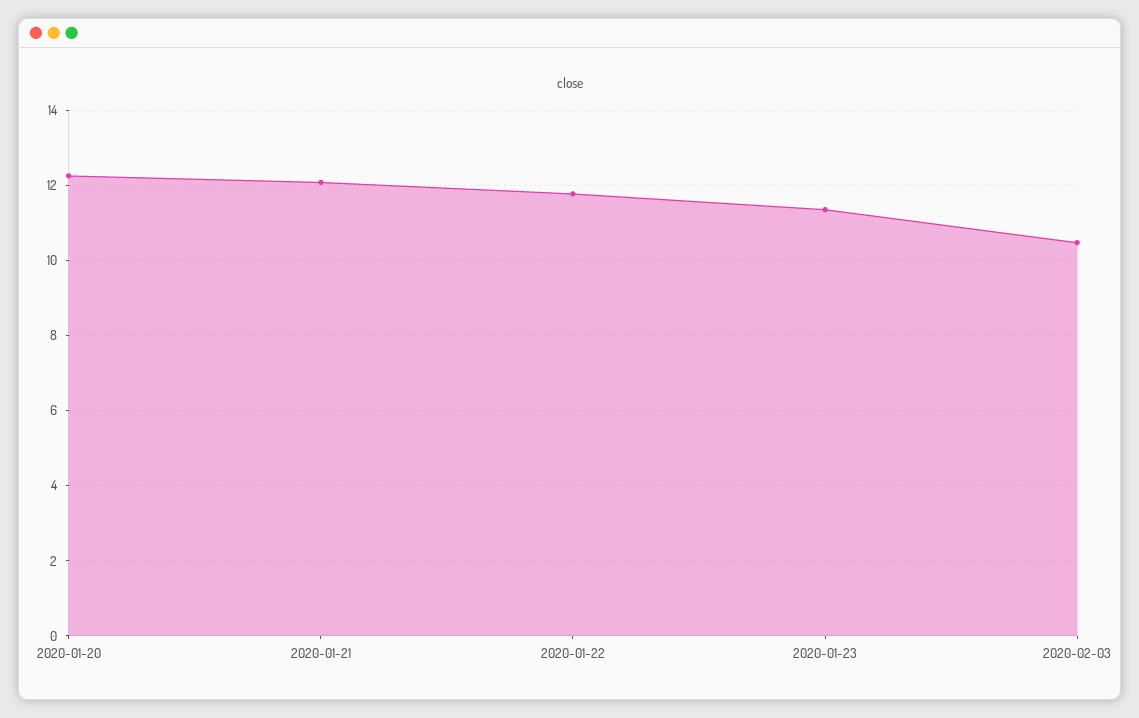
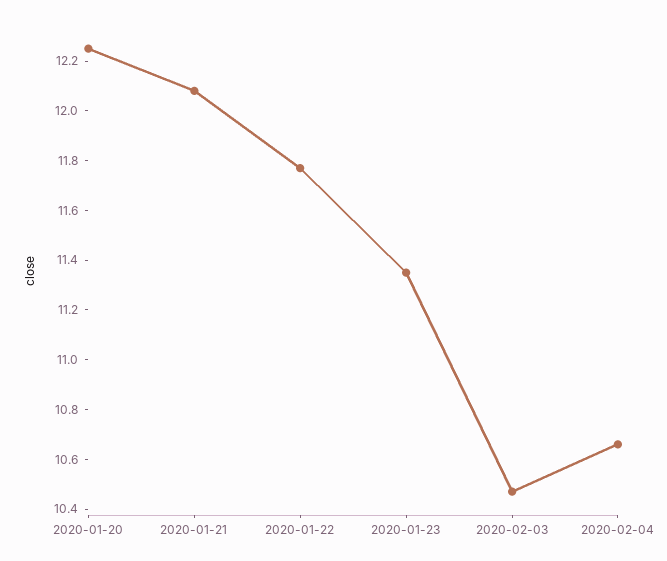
2020-02-04: none -> 10.65

